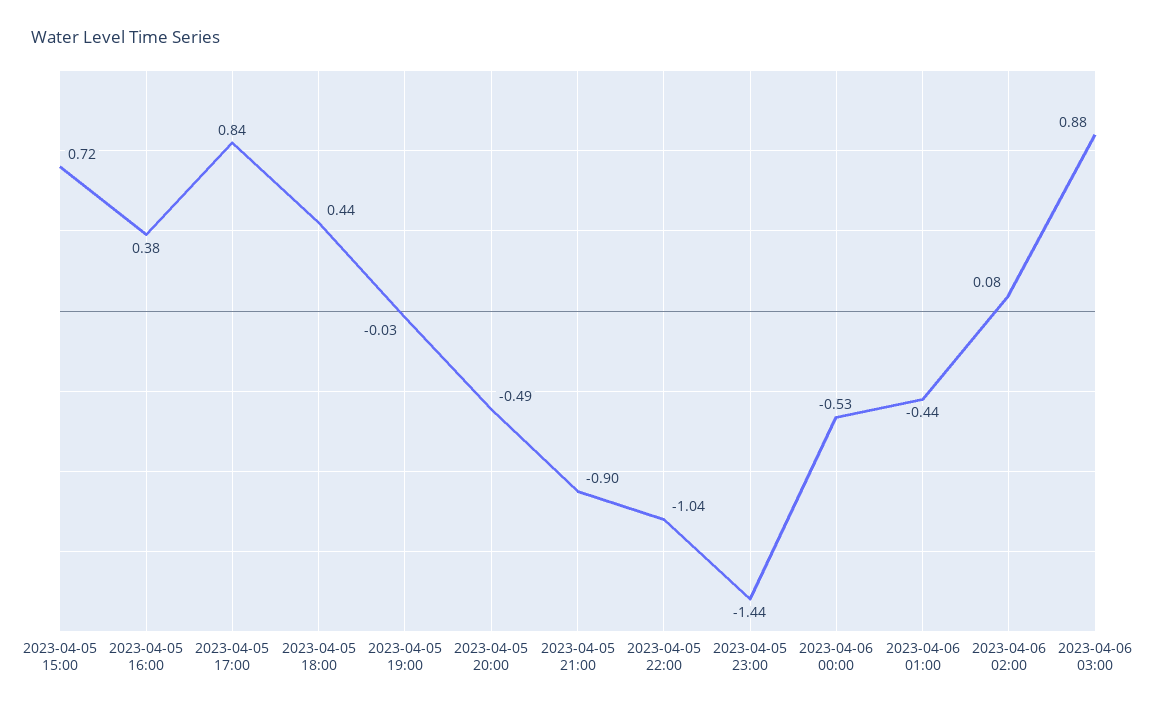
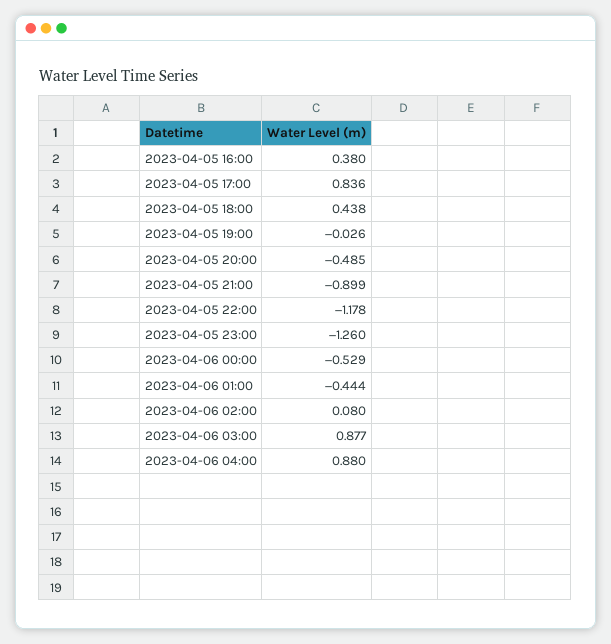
2023-04-05 15:00: 0.72 -> none
2023-04-05 22:00: -1.04 -> -1.178
2023-04-05 23:00: -1.44 -> -1.26
2023-04-06 04:00: none -> 0.88

